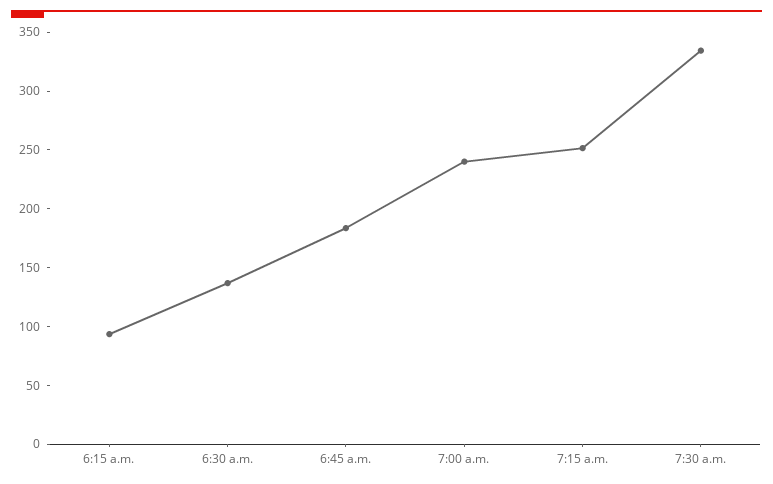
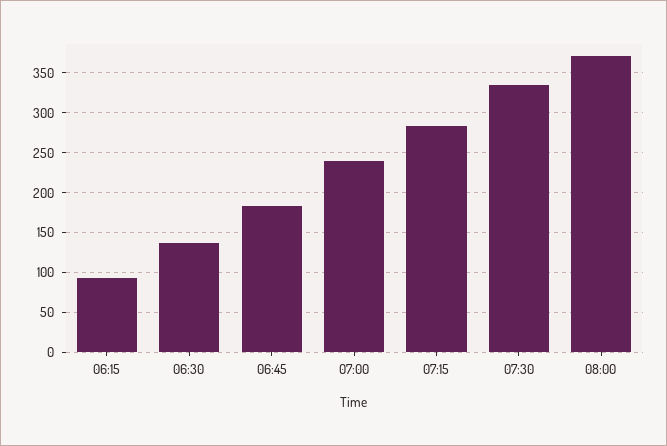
7:15 a.m.: 250 -> 280
08:00: none -> 370

